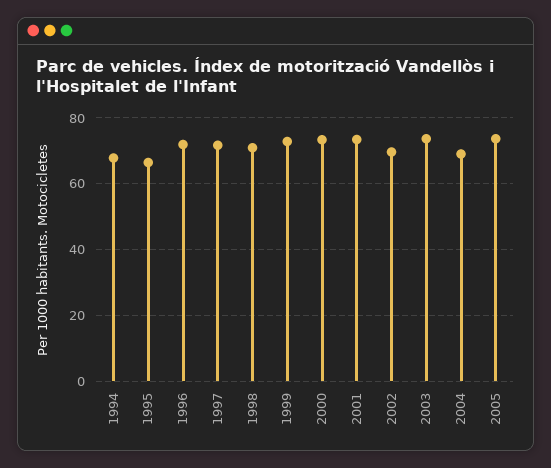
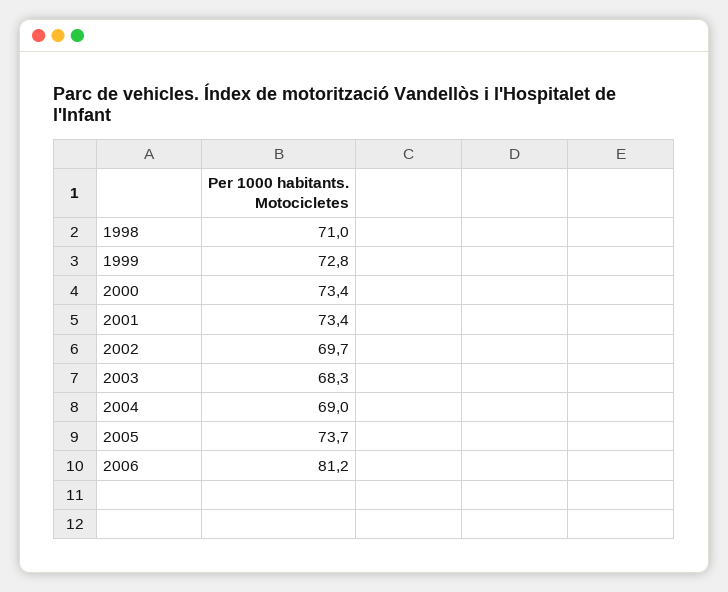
1994: 68 -> none
1995: 66 -> none
1996: 72 -> none
1997: 72 -> none
2003: 74 -> 68.3
2006: none -> 81.2

